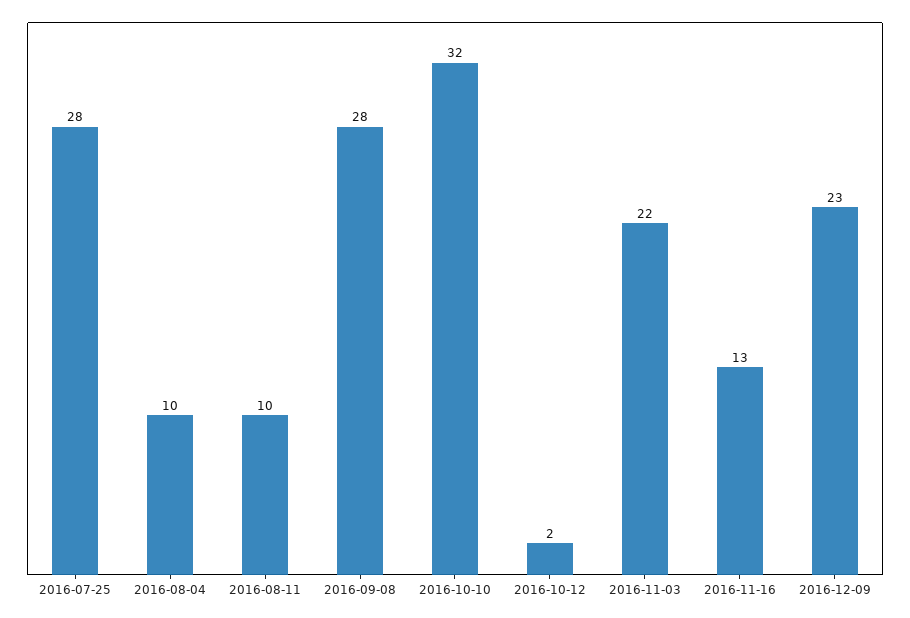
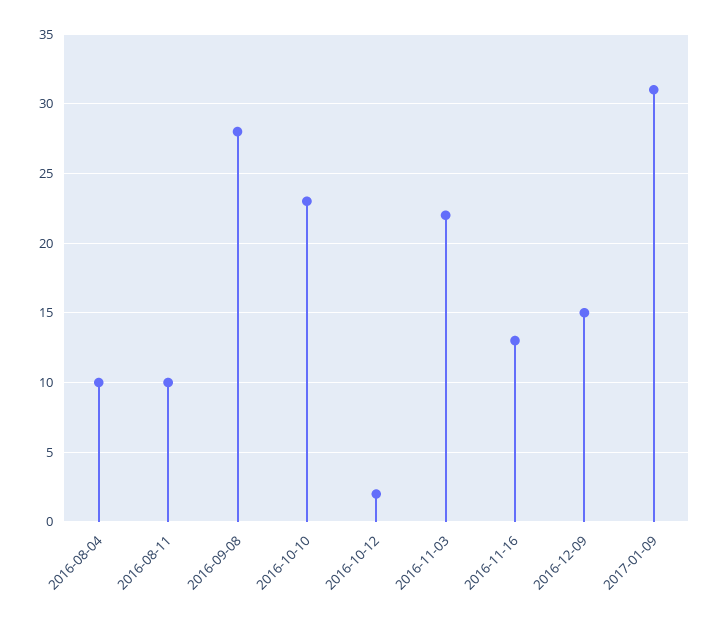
2016-07-25: 28 -> none
2016-10-10: 32 -> 23
2016-12-09: 23 -> 15
2017-01-09: none -> 31

